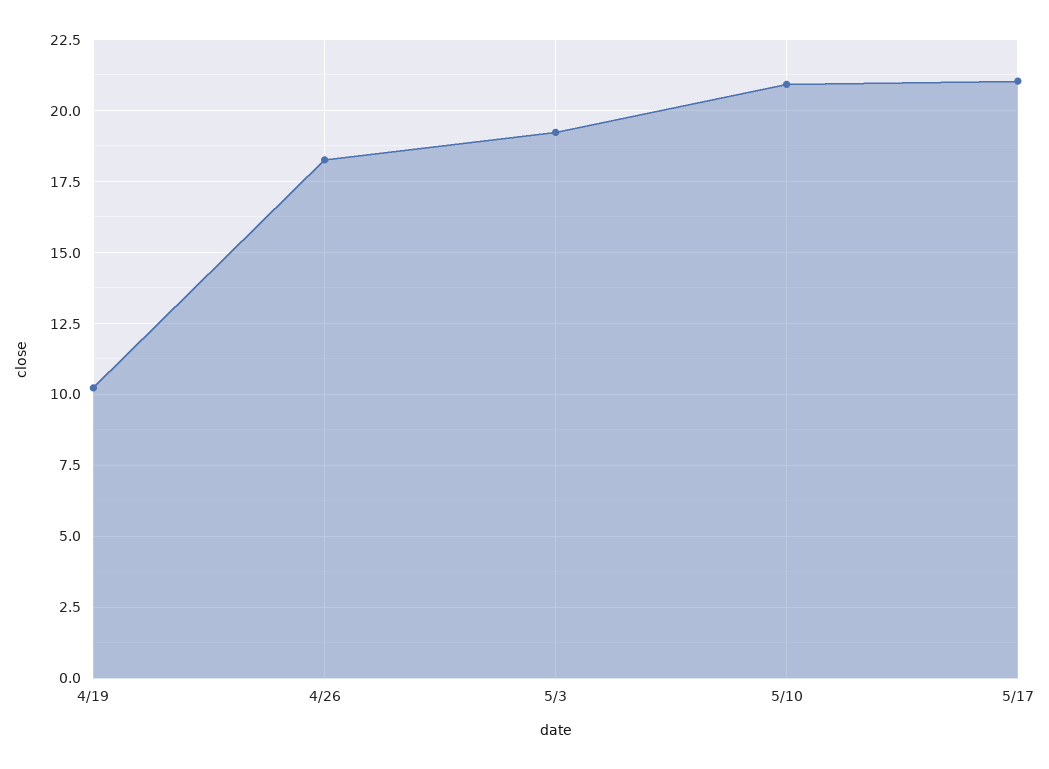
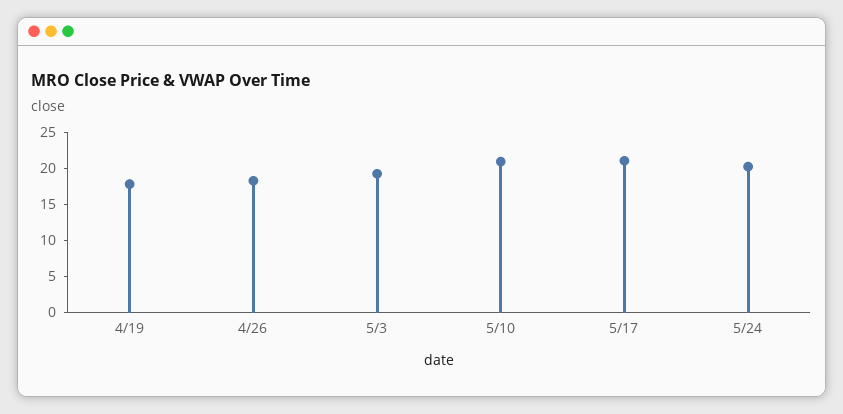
4/19: 10.25 -> 17.5
5/24: none -> 20

